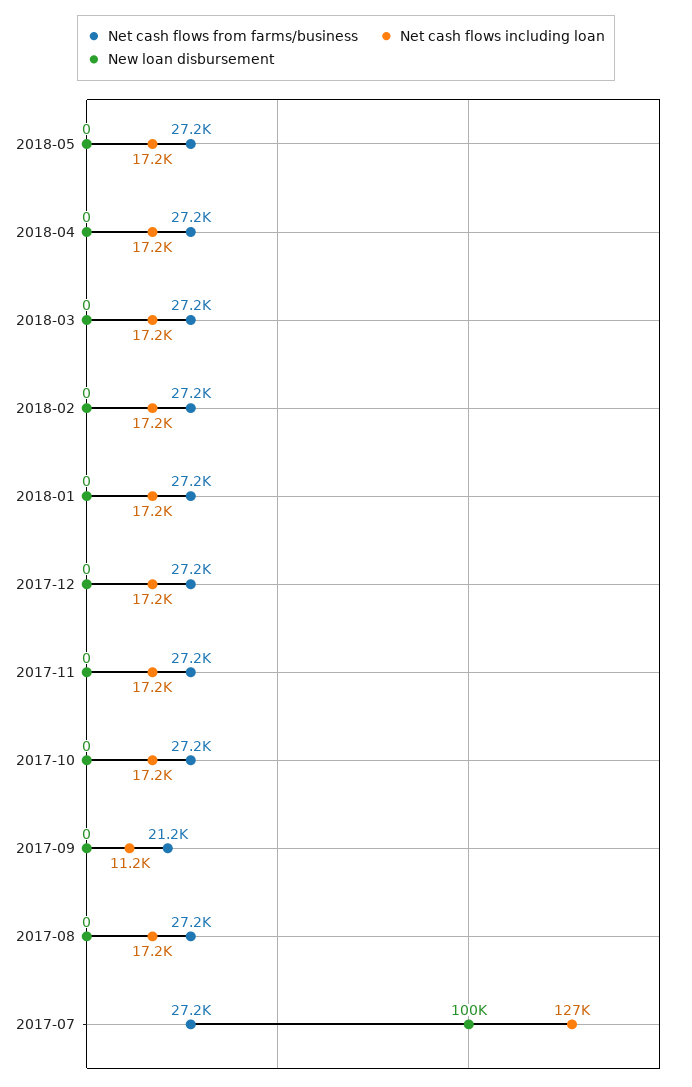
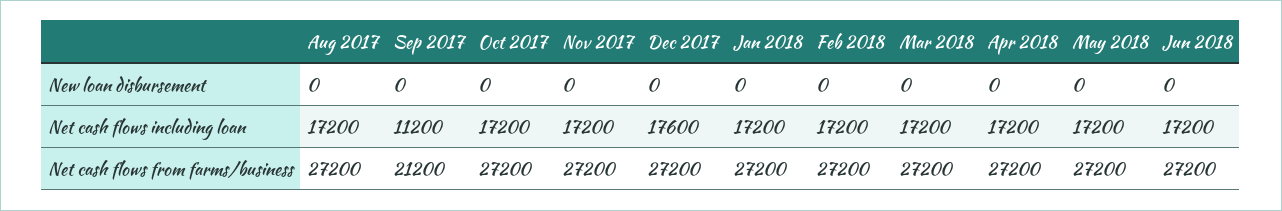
Net cash flows including loan, 2017-12: 17200 -> 17600
Net cash flows from farms/business, 2017-07: 27200 -> none
Net cash flows including loan, 2017-07: 127000 -> none
New loan disbursement, 2017-07: 100000 -> none
New loan disbursement, Jun 2018: none -> 0
Net cash flows including loan, Jun 2018: none -> 17200
Net cash flows from farms/business, Jun 2018: none -> 27200

